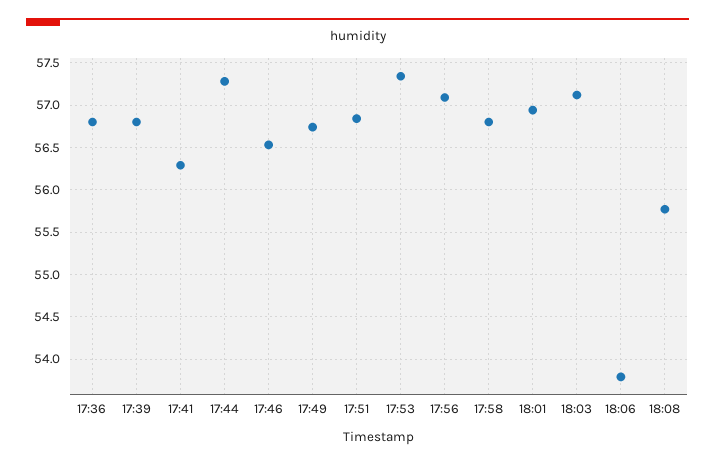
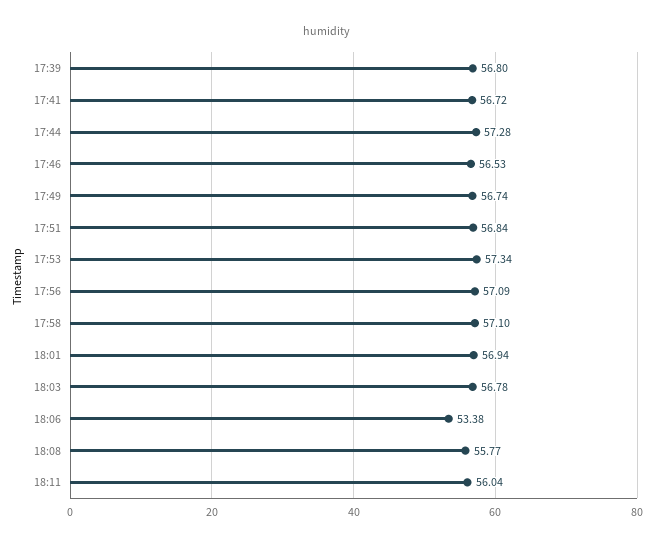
17:36: 56.8 -> none
17:41: 56.3 -> 56.72
17:58: 56.8 -> 57.1
18:03: 57.1 -> 56.78
18:06: 53.8 -> 53.38
18:11: none -> 56.04

